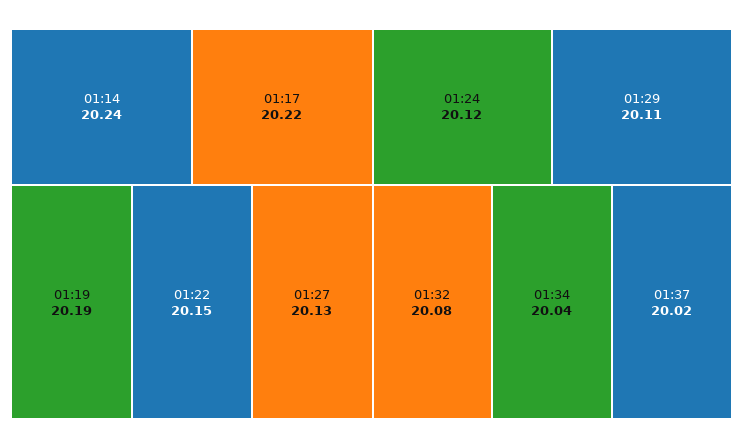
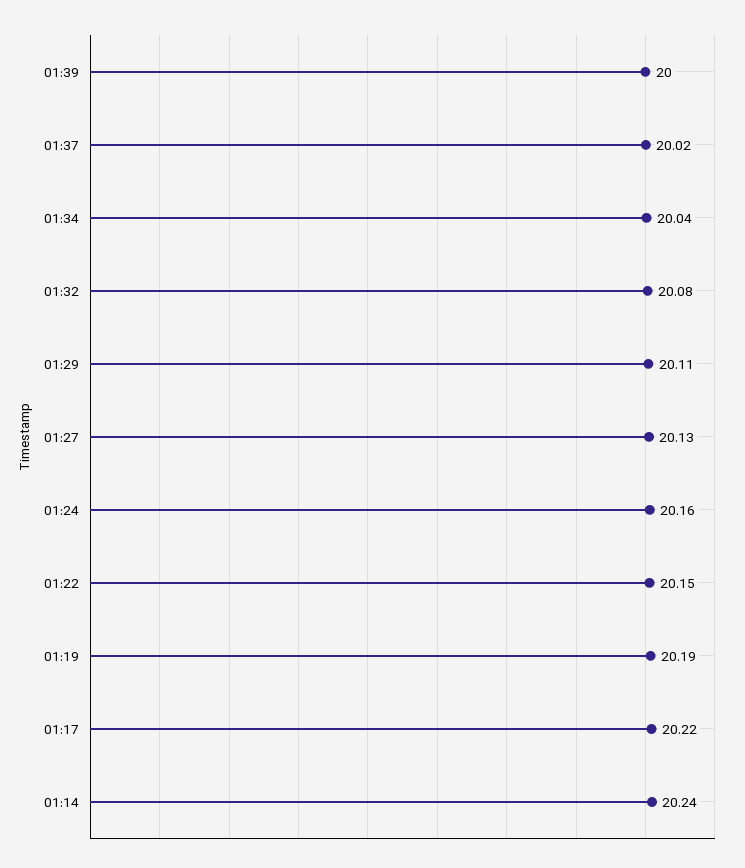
01:24: 20.12 -> 20.16
01:39: none -> 20

